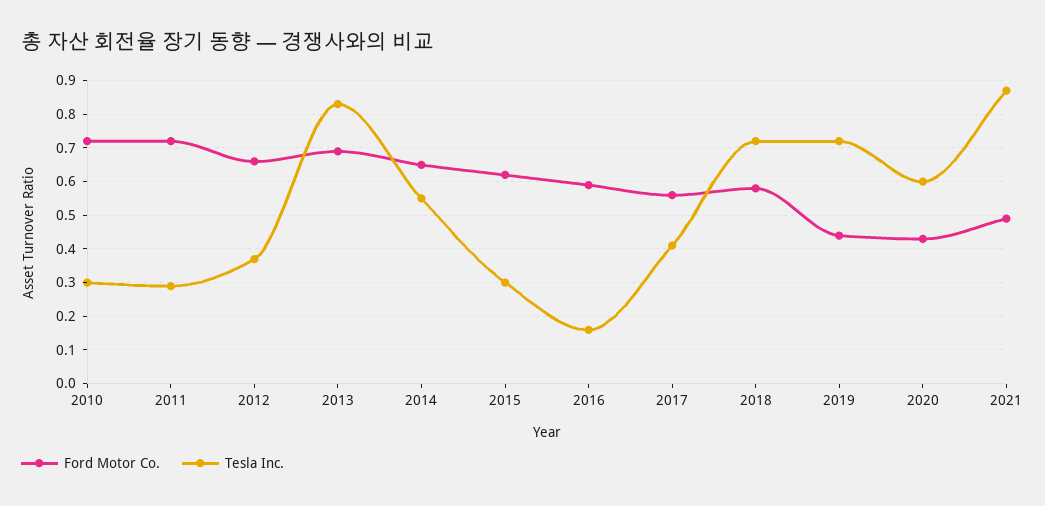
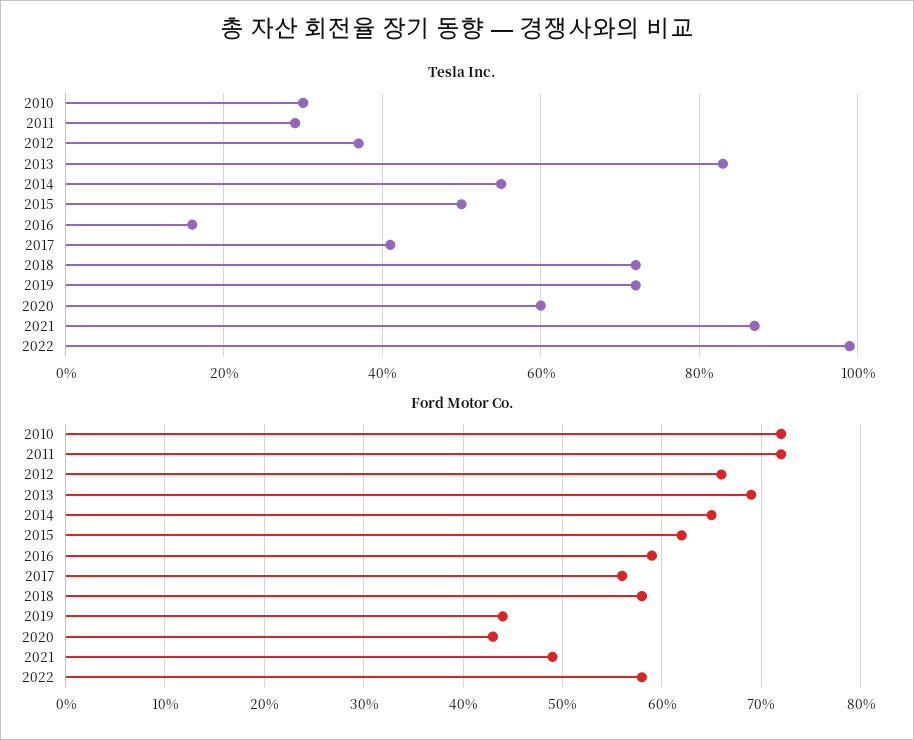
Tesla Inc., 2015: 0.3 -> 0.5
Tesla Inc., 2022: none -> 1
Ford Motor Co., 2022: none -> 0.58

